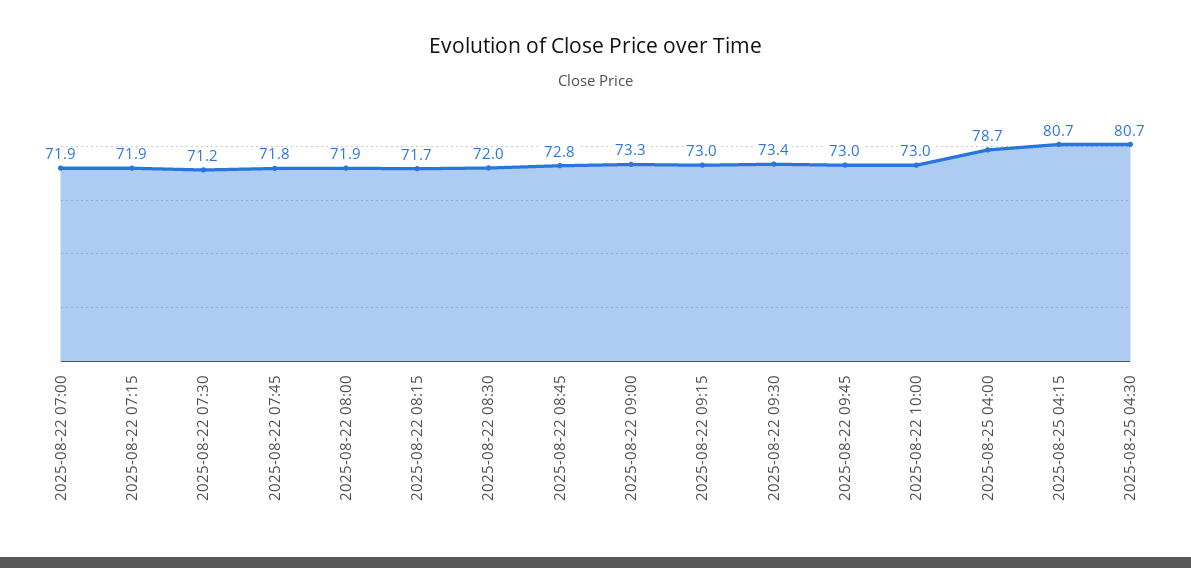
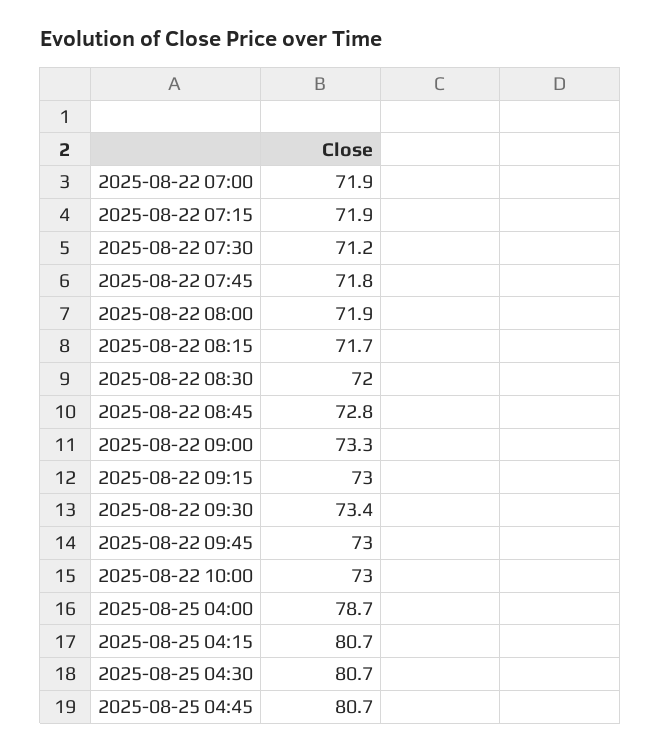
2025-08-25 04:45: none -> 80.7

